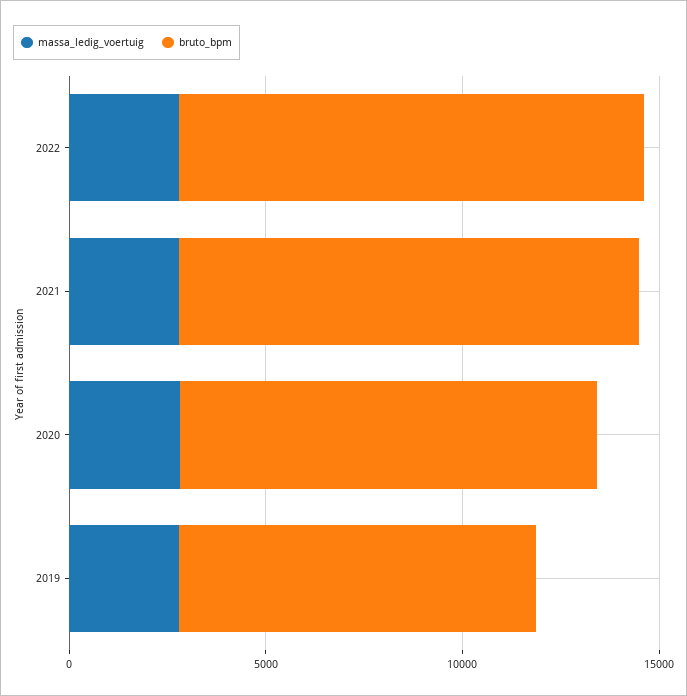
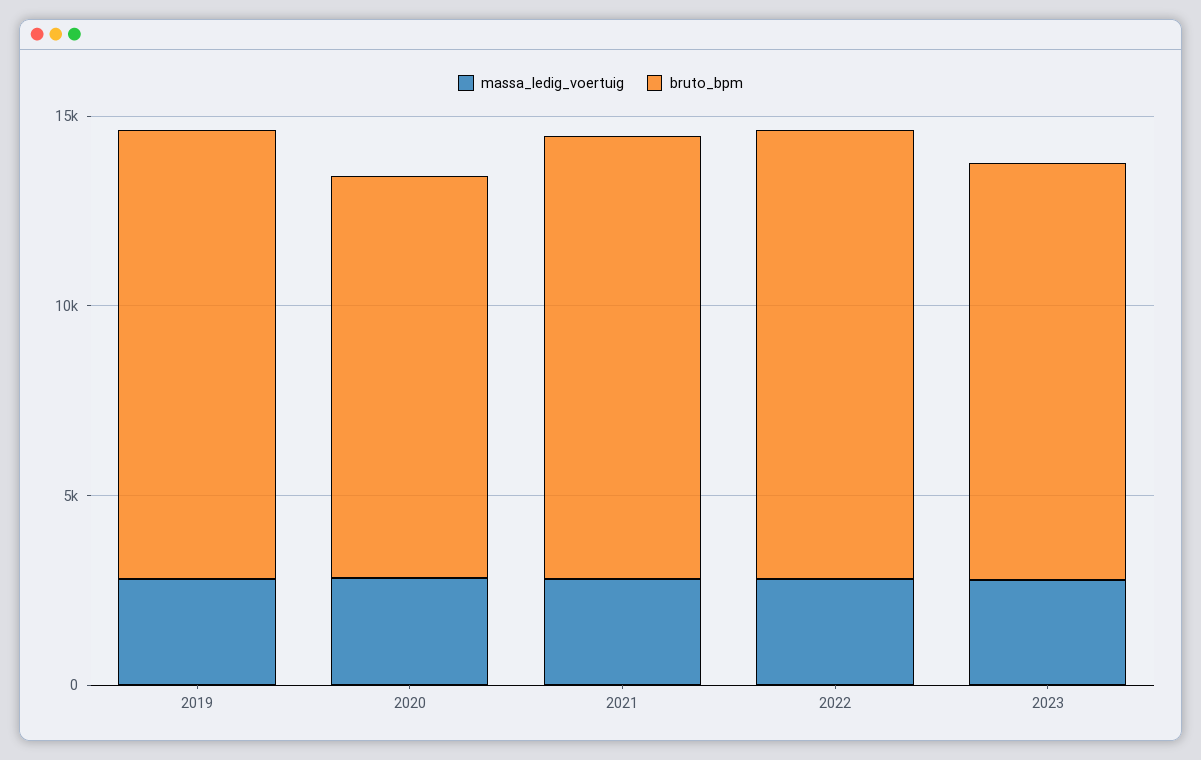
bruto_bpm, 2019: 9000 -> 12000
massa_ledig_voertuig, 2023: none -> 3000
bruto_bpm, 2023: none -> 11000

